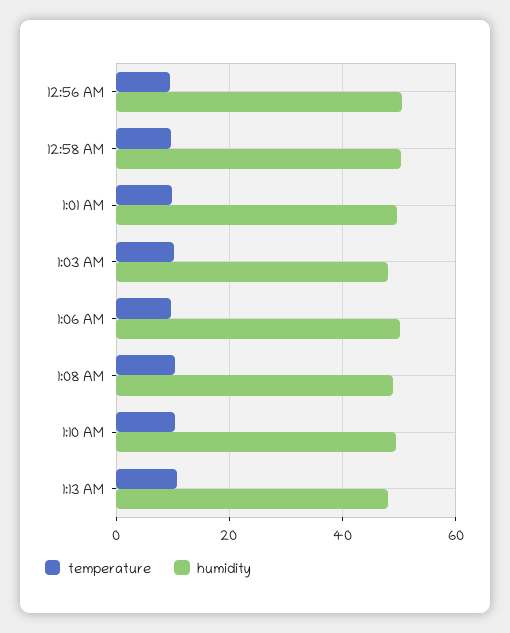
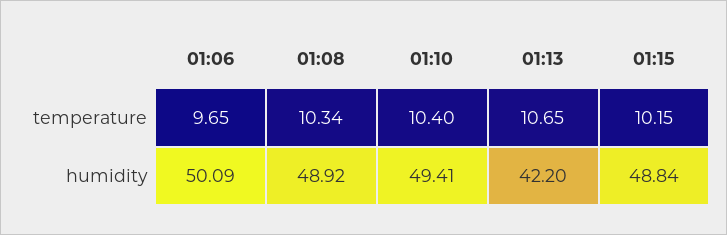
temperature, 12:56 AM: 10 -> none
humidity, 12:56 AM: 50 -> none
temperature, 12:58 AM: 10 -> none
humidity, 12:58 AM: 50 -> none
temperature, 1:01 AM: 10 -> none
humidity, 1:01 AM: 50 -> none
temperature, 1:03 AM: 10 -> none
humidity, 1:03 AM: 48 -> none
humidity, 1:13 AM: 48 -> 42.2
temperature, 01:15: none -> 10.15
humidity, 01:15: none -> 48.84

